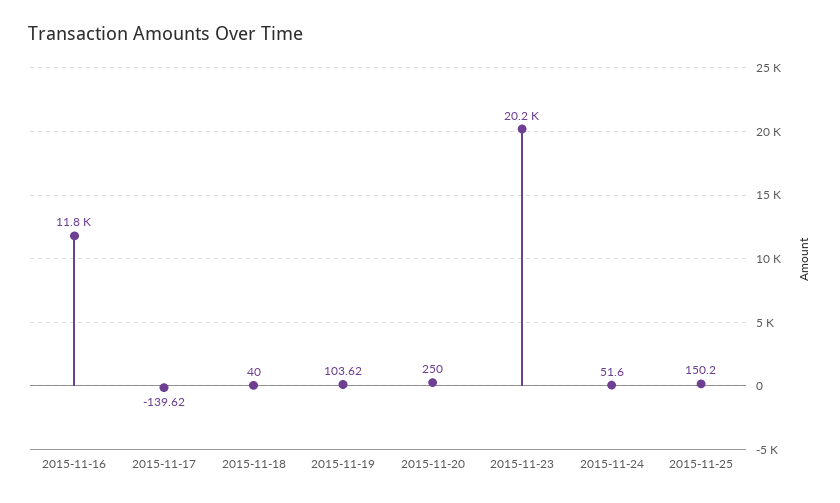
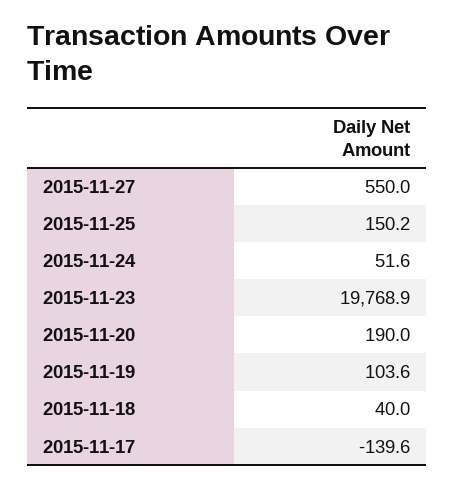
2015-11-16: 11800 -> none
2015-11-20: 250 -> 190
2015-11-23: 20200 -> 19768.9
2015-11-27: none -> 550

